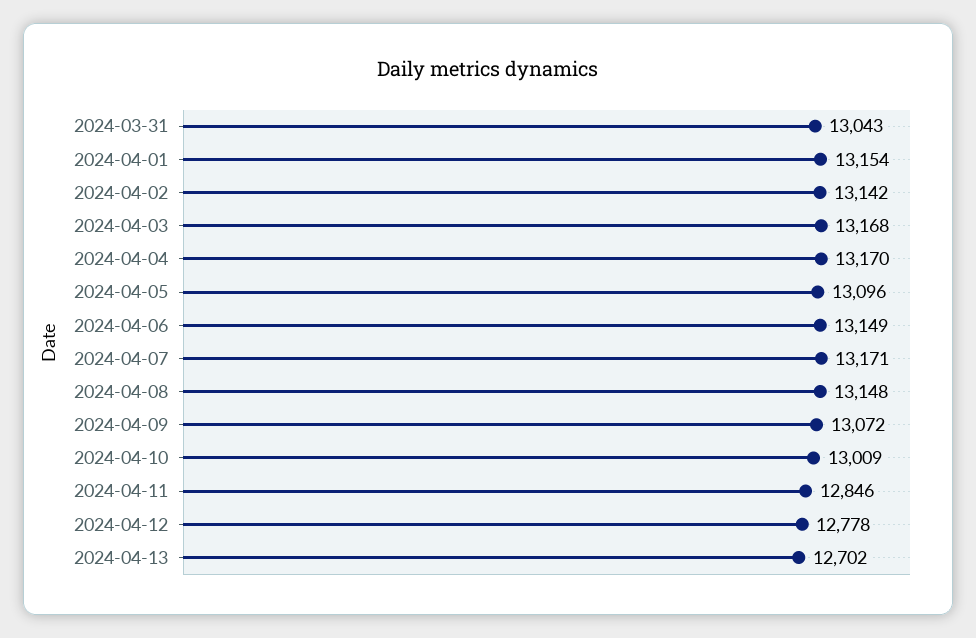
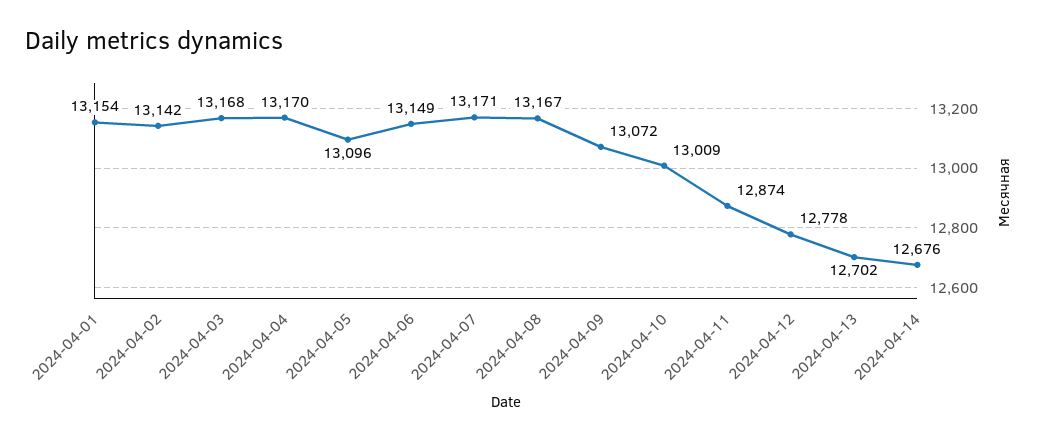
2024-03-31: 13043 -> none
2024-04-08: 13148 -> 13167
2024-04-11: 12846 -> 12874
2024-04-14: none -> 12676

